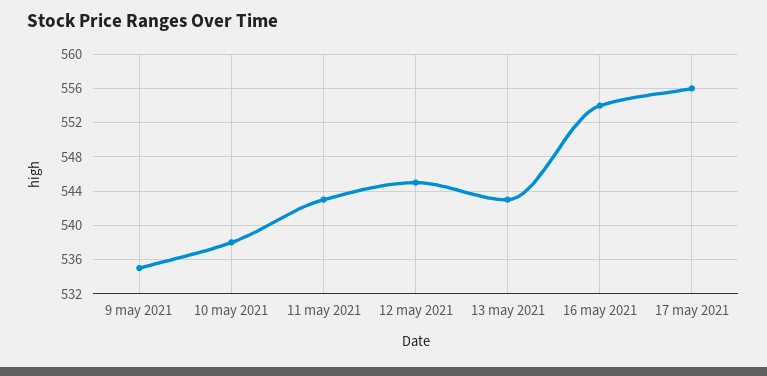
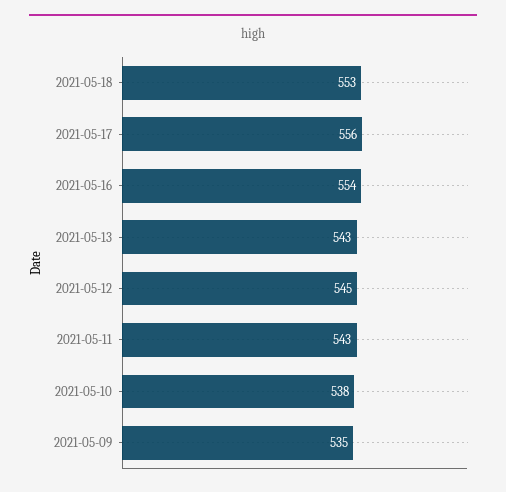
2021-05-18: none -> 553

